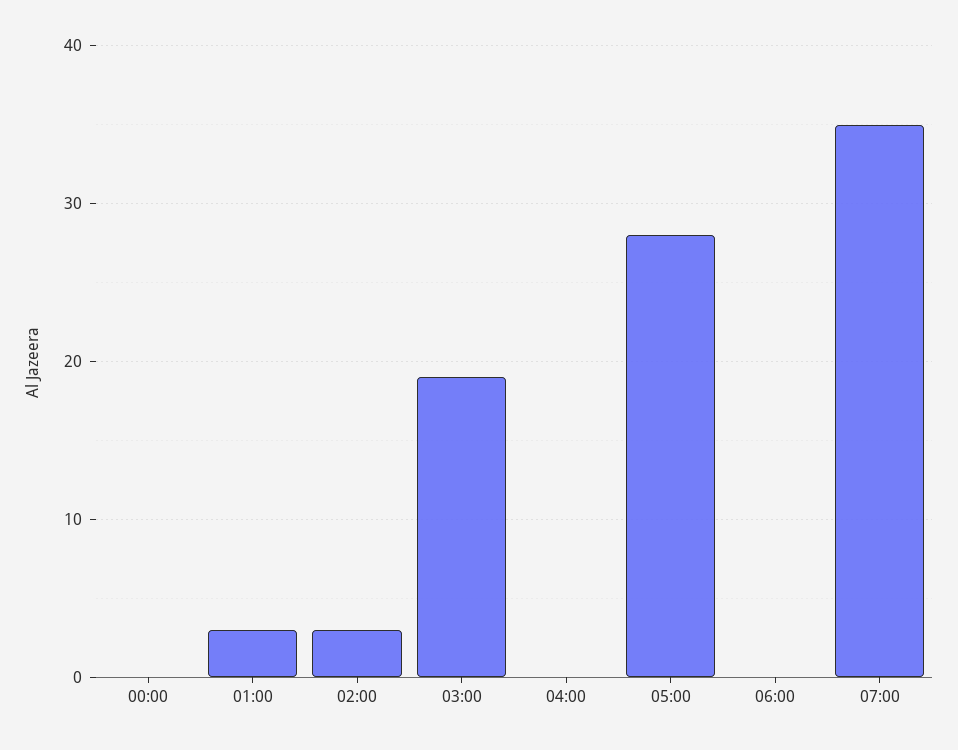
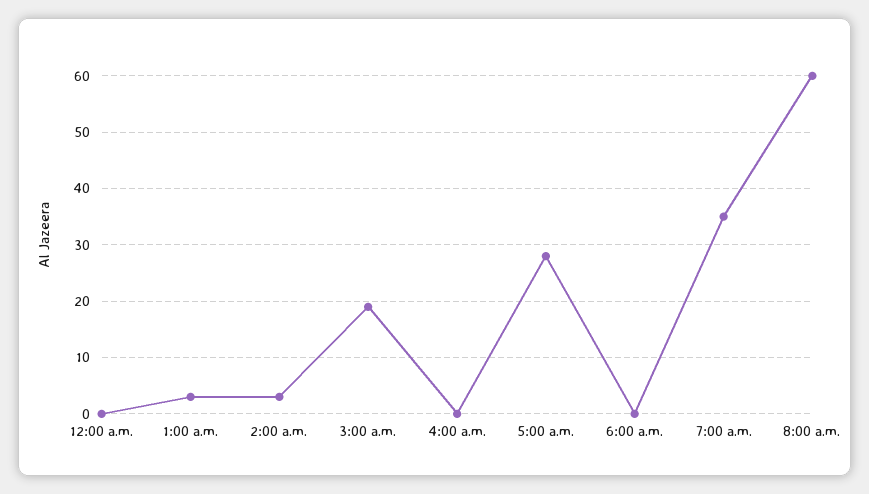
8:00 a.m.: none -> 60

